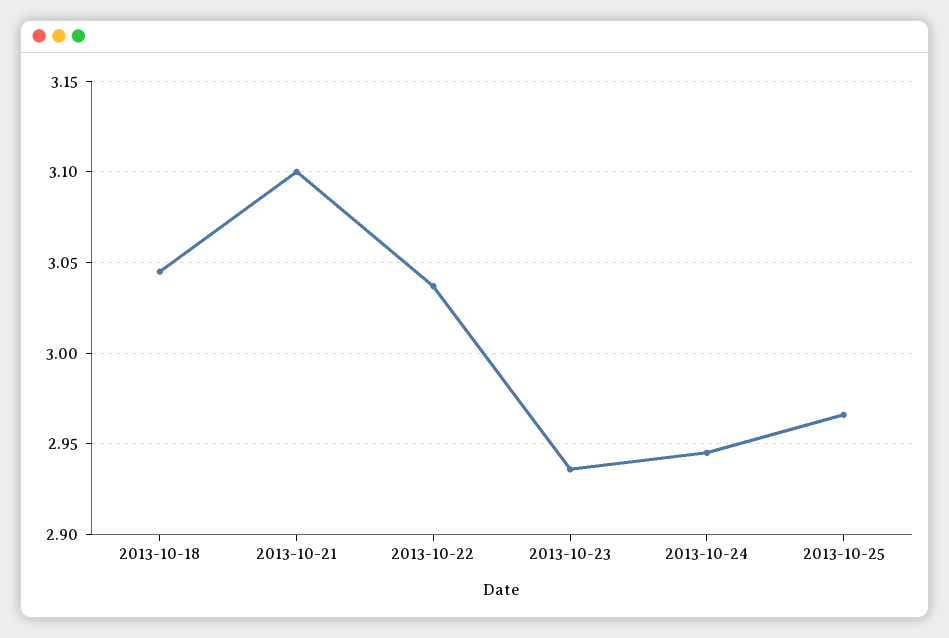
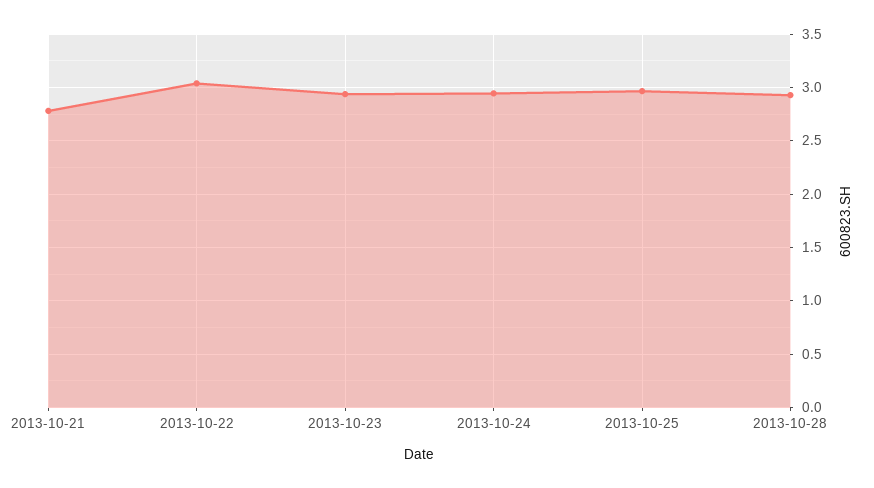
2013-10-18: 3.045 -> none
2013-10-21: 3.1 -> 2.8
2013-10-28: none -> 2.9

